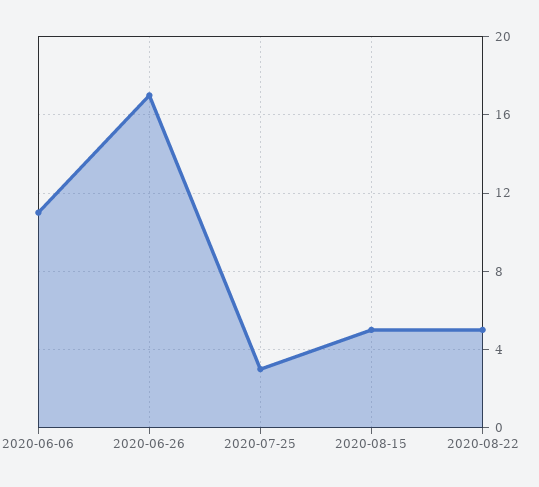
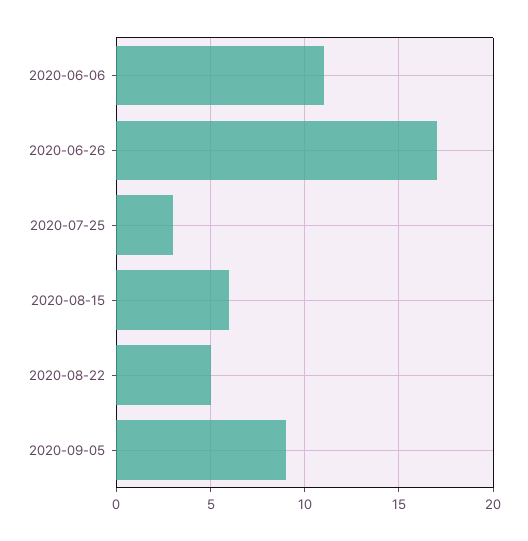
2020-08-15: 5 -> 6
2020-09-05: none -> 9

